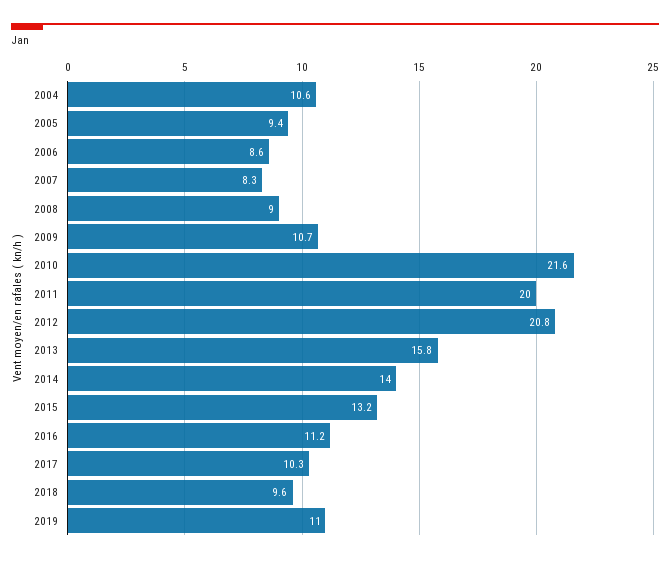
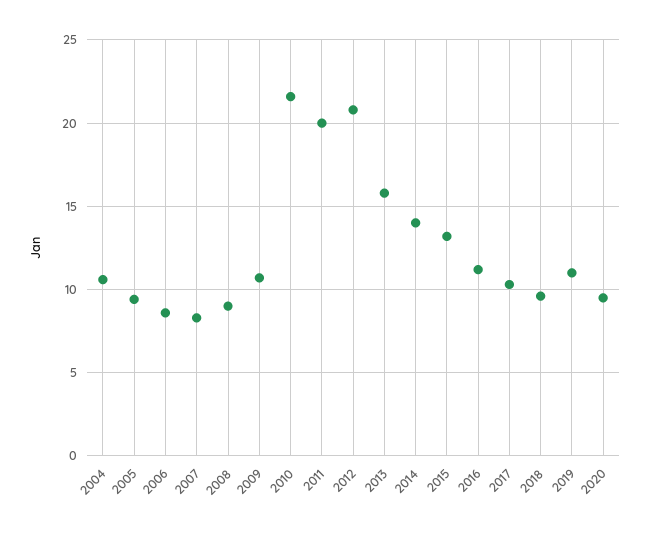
2020: none -> 9.5

